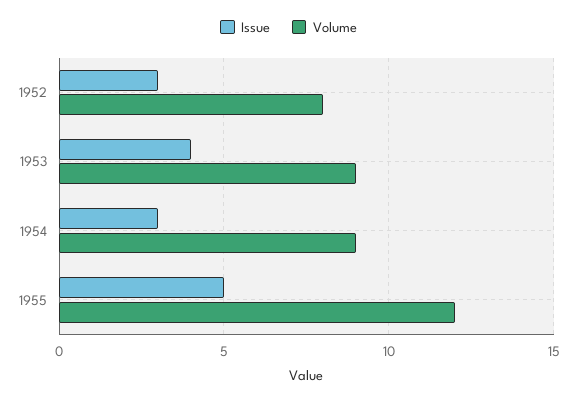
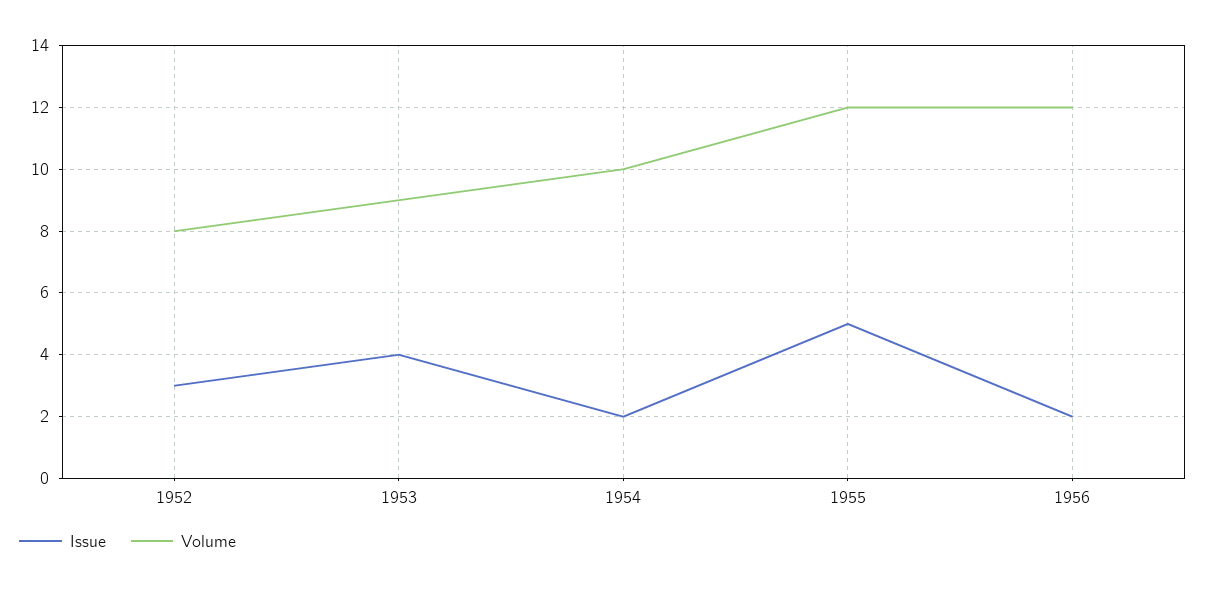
Issue, 1954: 3 -> 2
Volume, 1954: 9 -> 10
Issue, 1956: none -> 2
Volume, 1956: none -> 12

